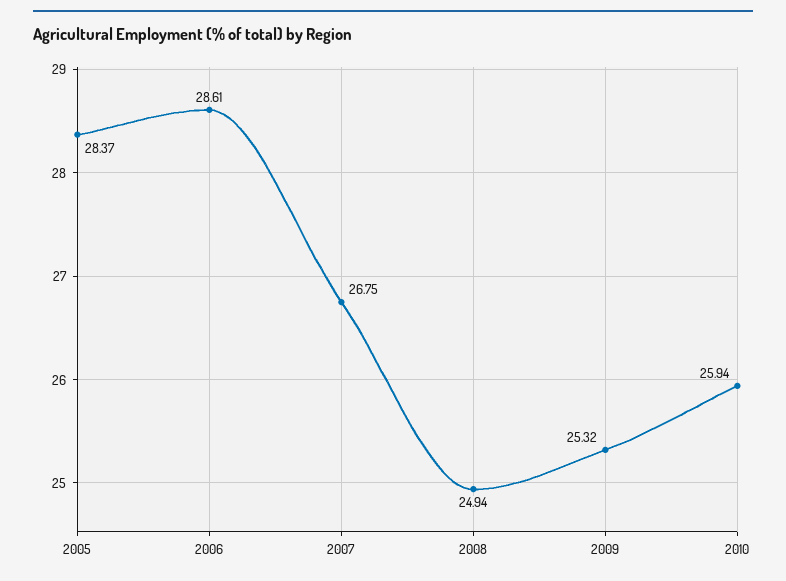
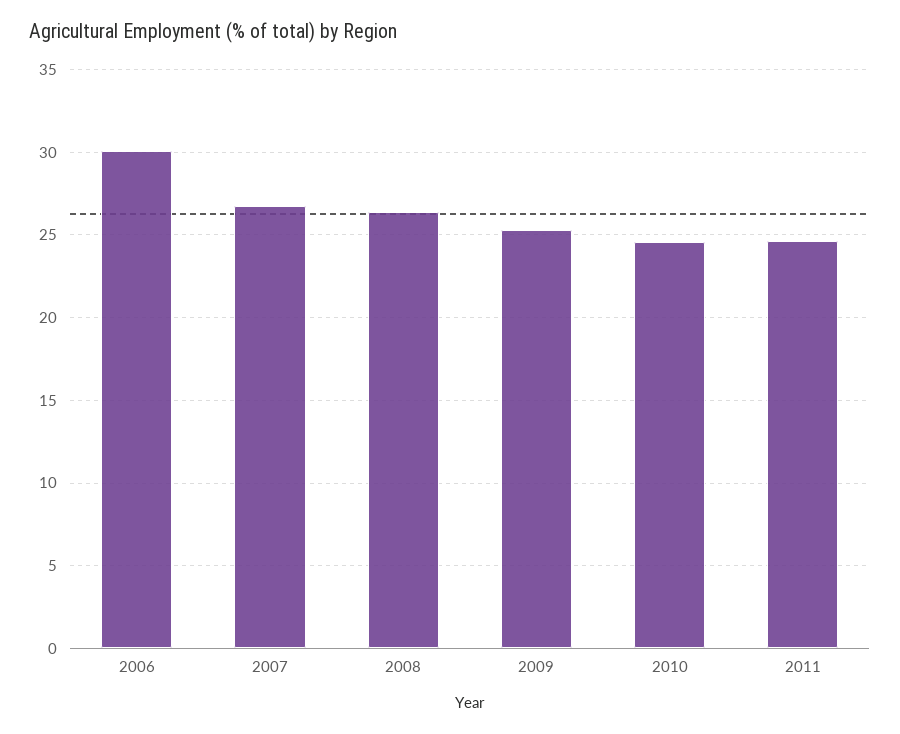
2005: 28.37 -> none
2006: 28.61 -> 30
2008: 24.94 -> 26.5
2010: 25.94 -> 24.5
2011: none -> 24.5

